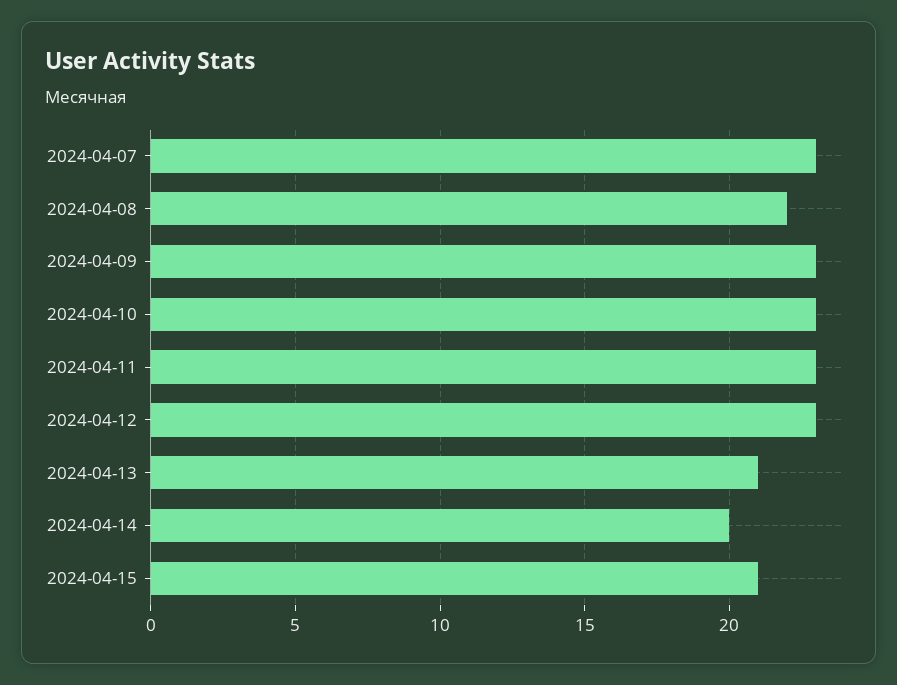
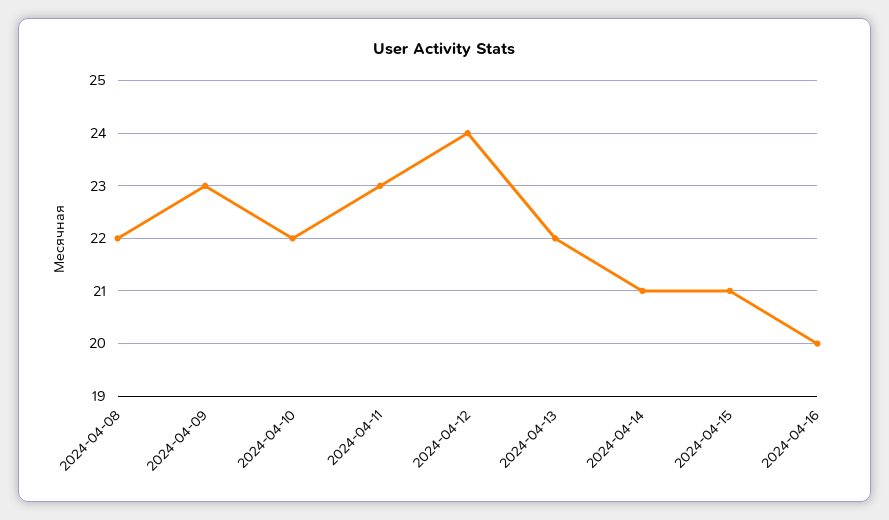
2024-04-07: 23 -> none
2024-04-10: 23 -> 22
2024-04-12: 23 -> 24
2024-04-13: 21 -> 22
2024-04-14: 20 -> 21
2024-04-16: none -> 20

